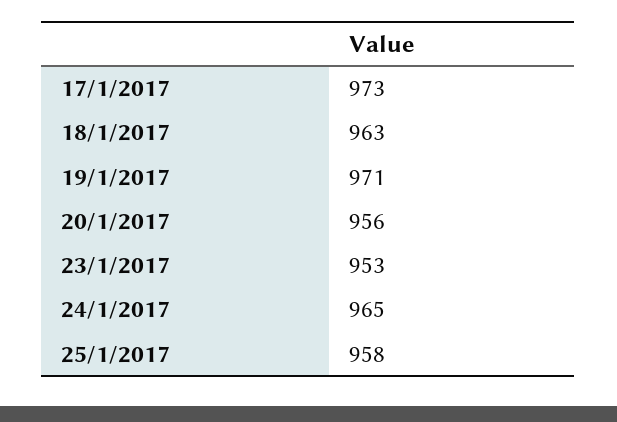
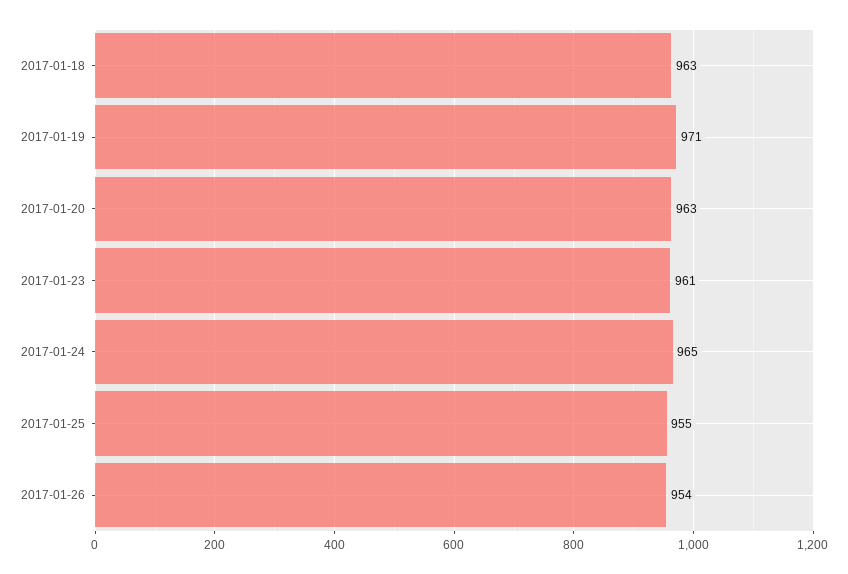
17/1/2017: 973 -> none
20/1/2017: 956 -> 963
23/1/2017: 953 -> 961
25/1/2017: 958 -> 955
2017-01-26: none -> 954

